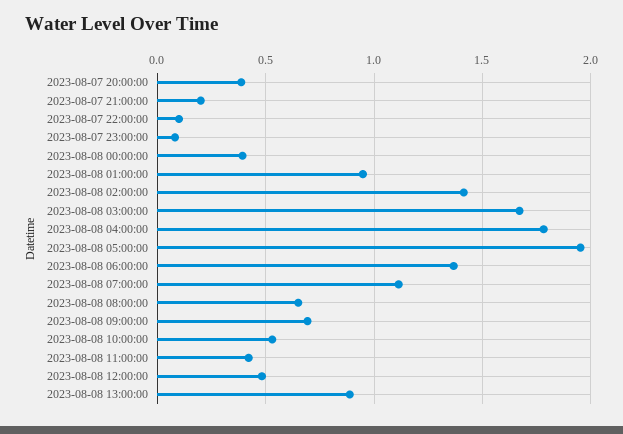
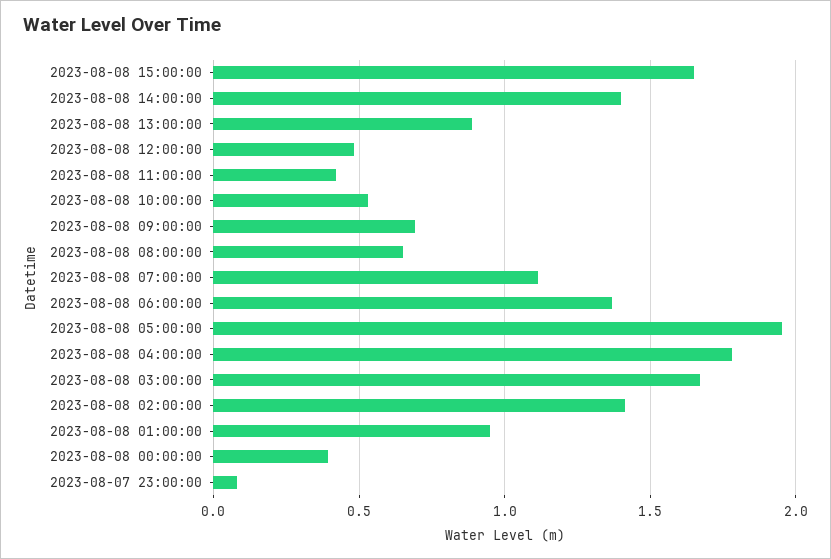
2023-08-07 20:00:00: 0.4 -> none
2023-08-07 21:00:00: 0.2 -> none
2023-08-07 22:00:00: 0.1 -> none
2023-08-08 15:00:00: none -> 1.65
2023-08-08 14:00:00: none -> 1.4

